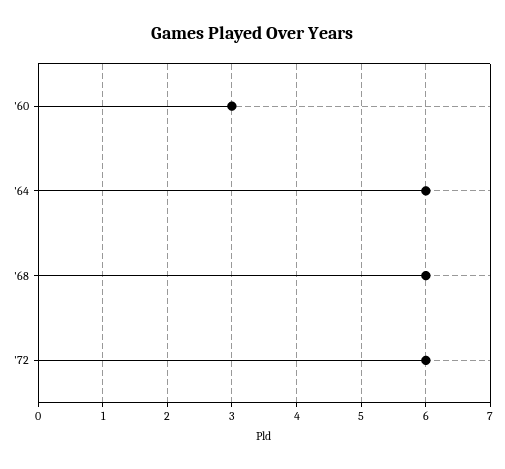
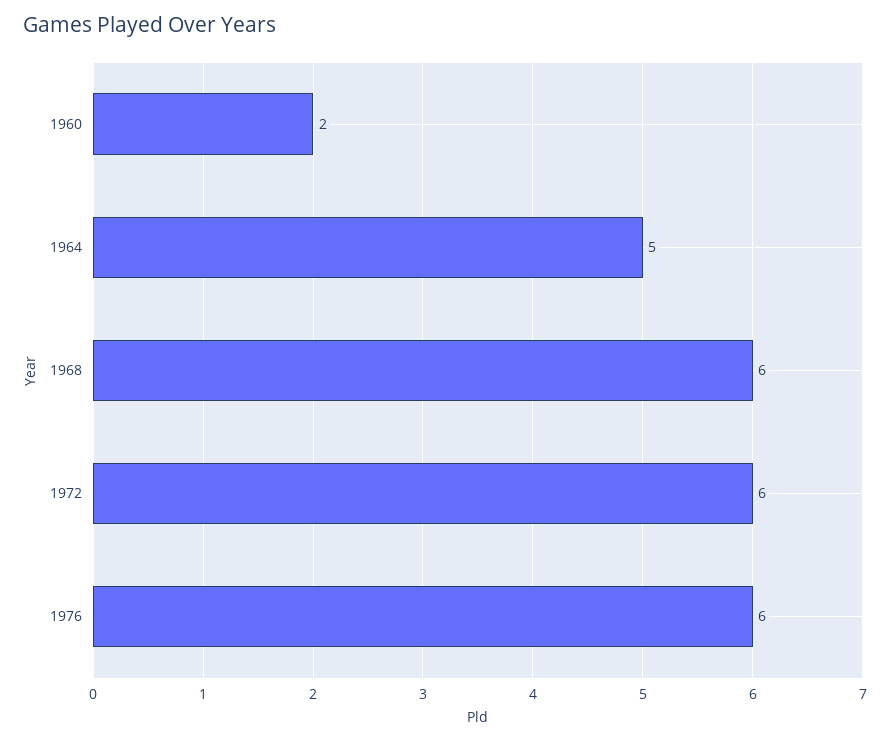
'60: 3 -> 2
'64: 6 -> 5
1976: none -> 6

